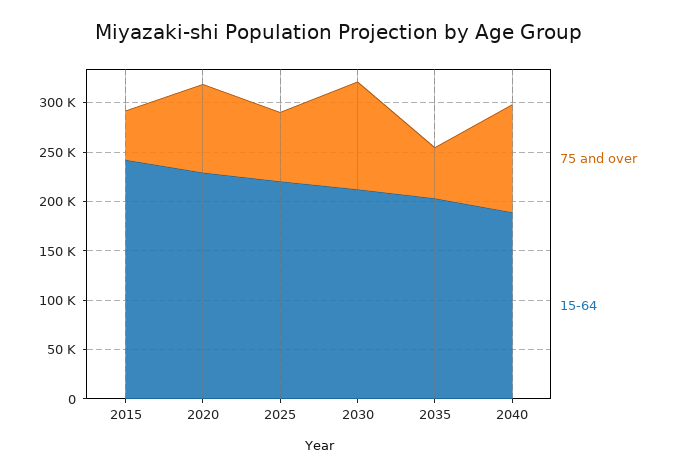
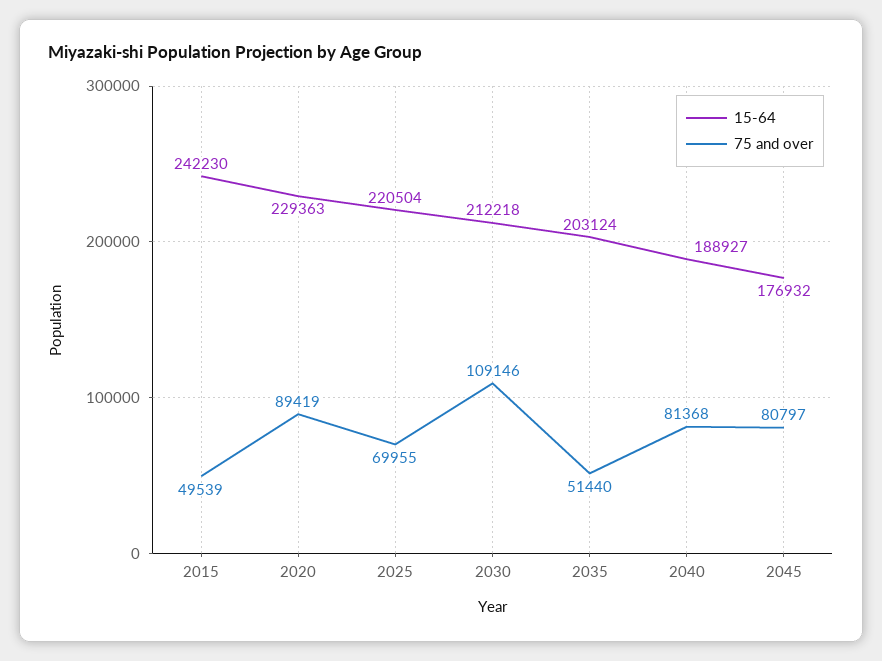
75 and over, 2040: 110000 -> 81368
15-64, 2045: none -> 176932
75 and over, 2045: none -> 80797

